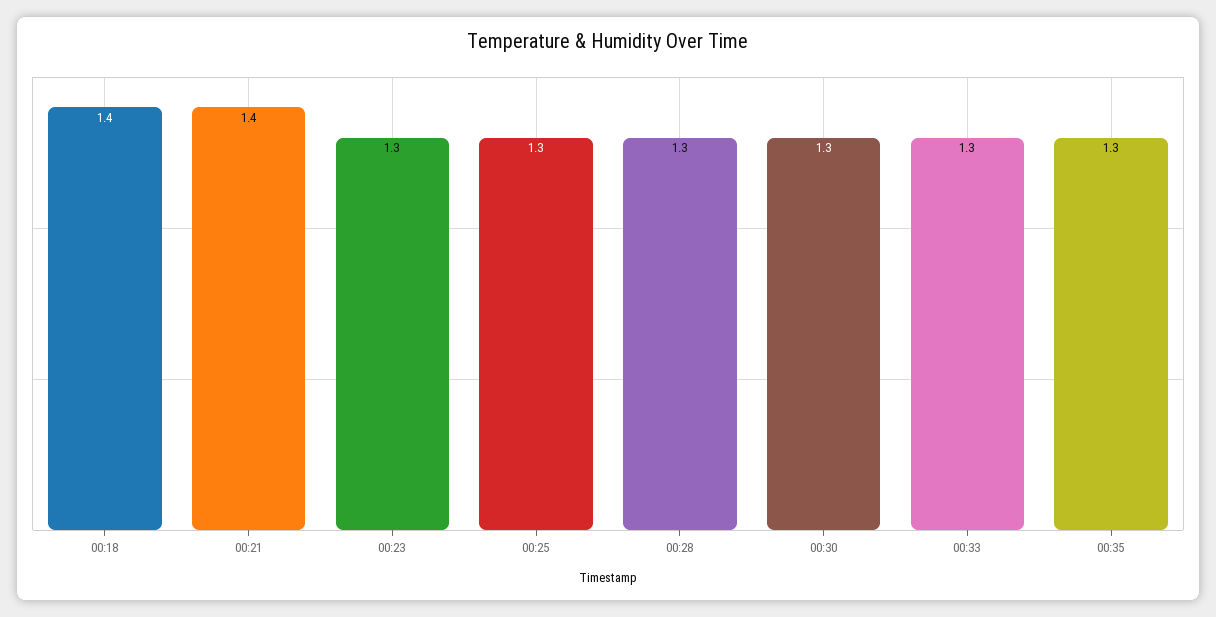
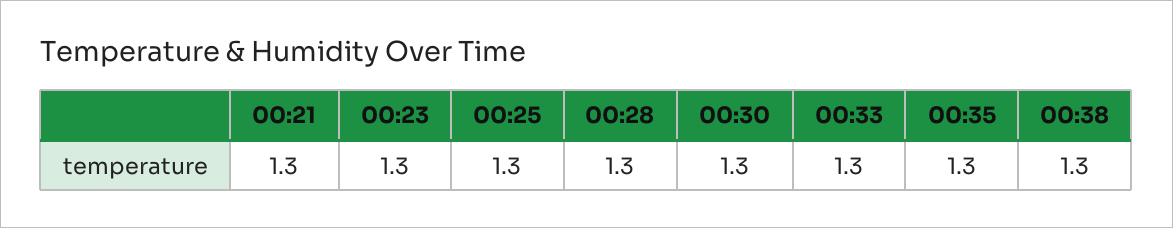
00:18: 1.4 -> none
00:21: 1.4 -> 1.3
00:38: none -> 1.3

